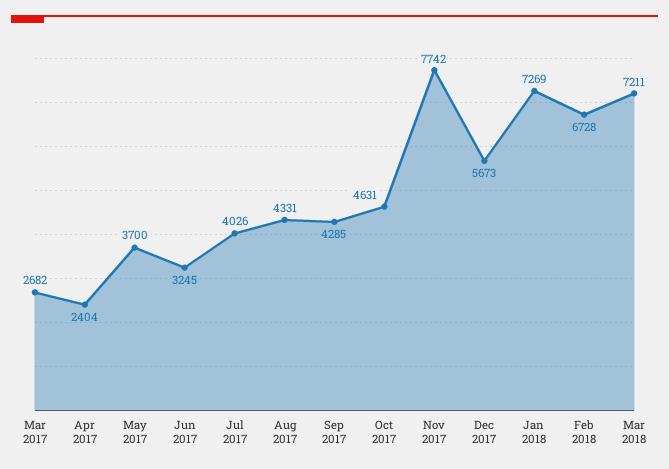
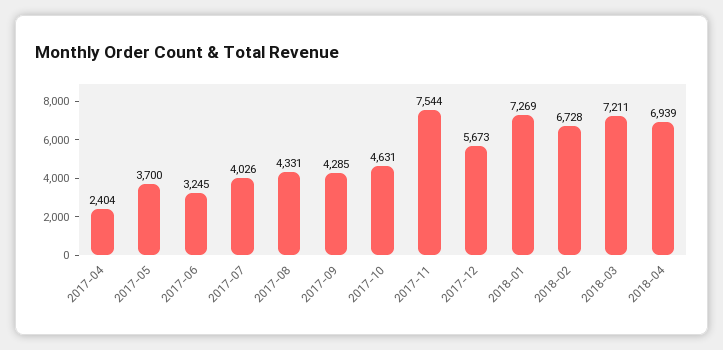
Mar 2017: 2682 -> none
Nov 2017: 7742 -> 7544
2018-04: none -> 6939

